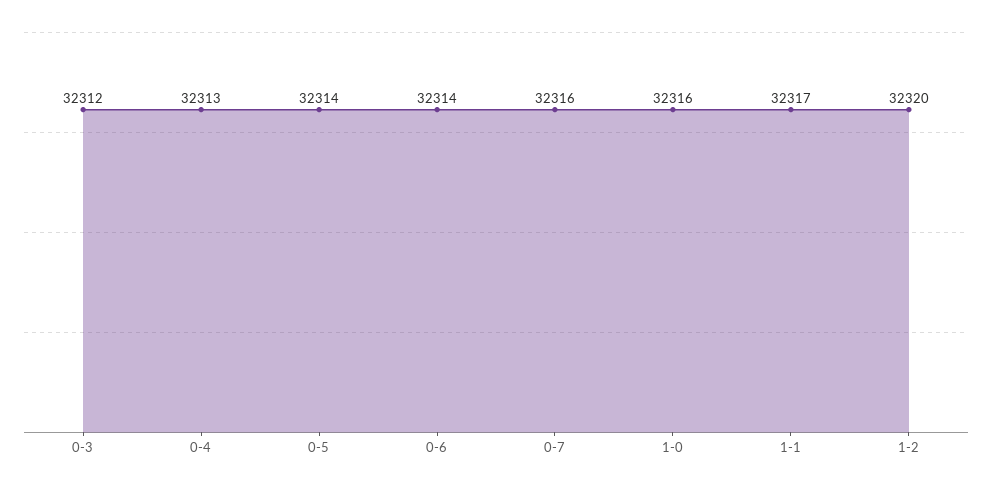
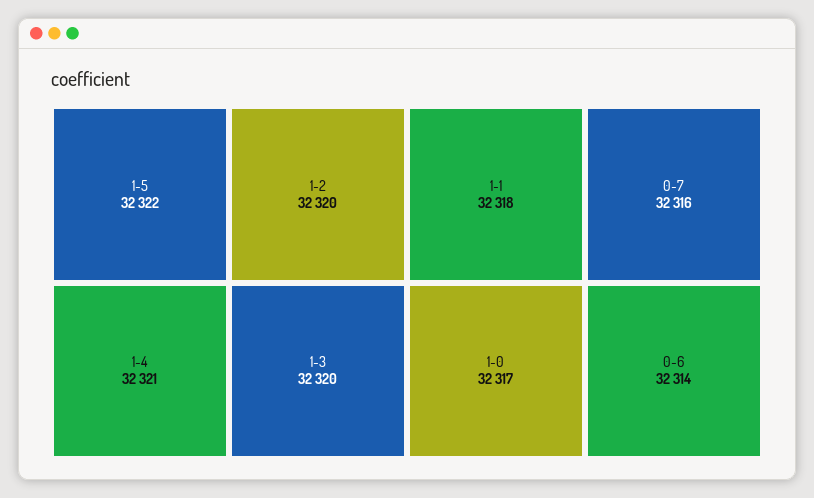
0-3: 32312 -> none
0-4: 32313 -> none
0-5: 32314 -> none
1-0: 32316 -> 32317
1-1: 32317 -> 32318
1-5: none -> 32322
1-4: none -> 32321
1-3: none -> 32320

